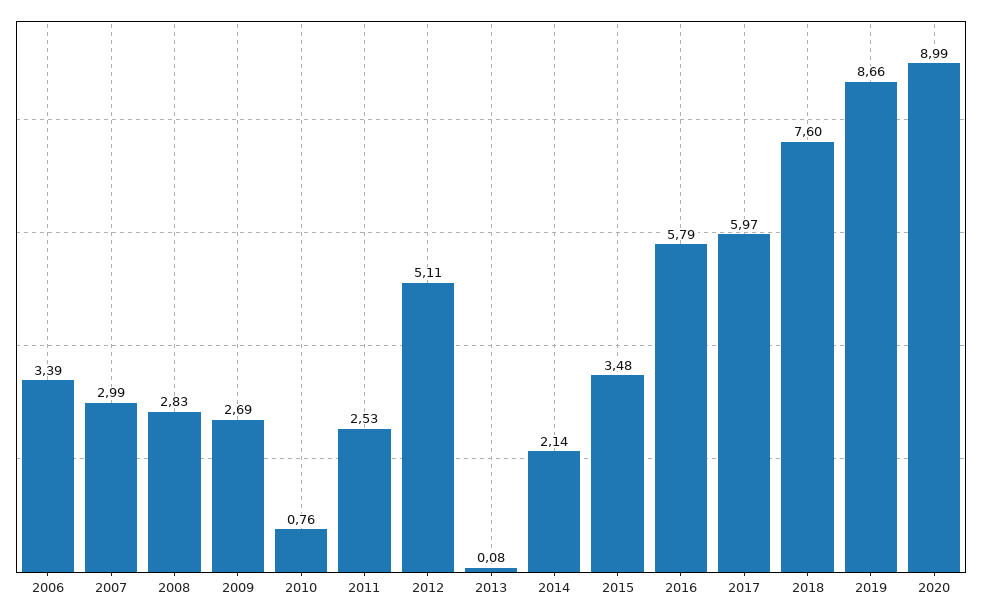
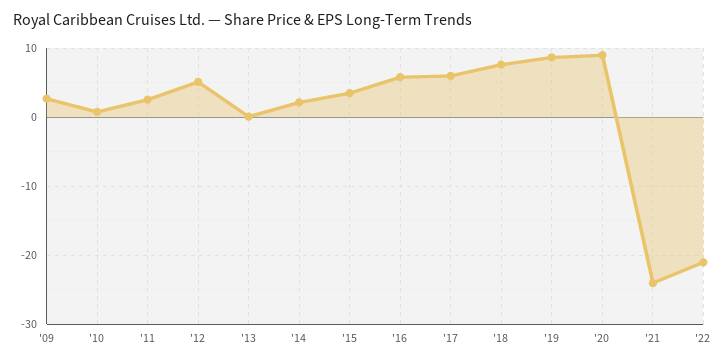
2006: 3.39 -> none
2007: 2.99 -> none
2008: 2.83 -> none
'21: none -> -24
'22: none -> -21

